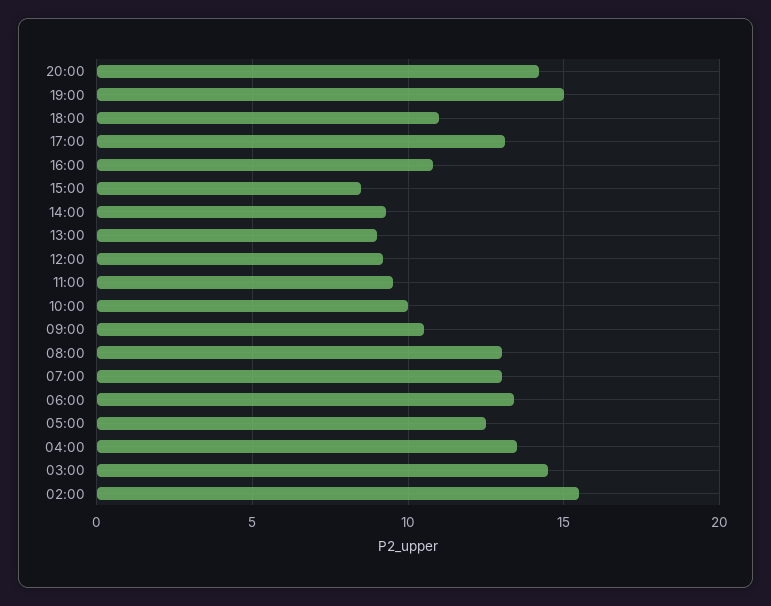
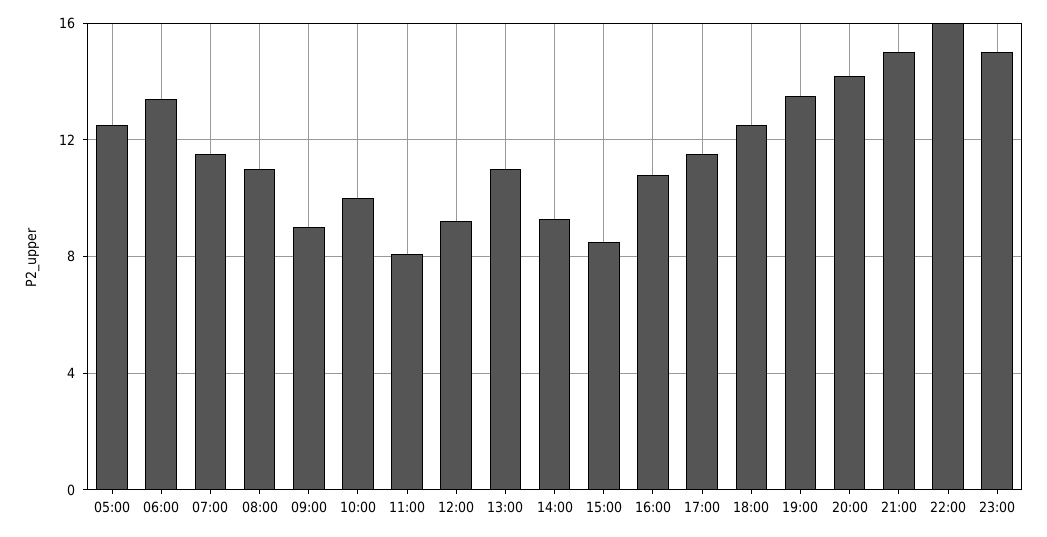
19:00: 15 -> 13.5
18:00: 11 -> 12.5
17:00: 13 -> 11.5
13:00: 9 -> 11
11:00: 9.5 -> 8
09:00: 10.5 -> 9
08:00: 13 -> 11
07:00: 13 -> 11.5
04:00: 13.5 -> none
03:00: 14.5 -> none
02:00: 15.5 -> none
21:00: none -> 15
22:00: none -> 16
23:00: none -> 15

